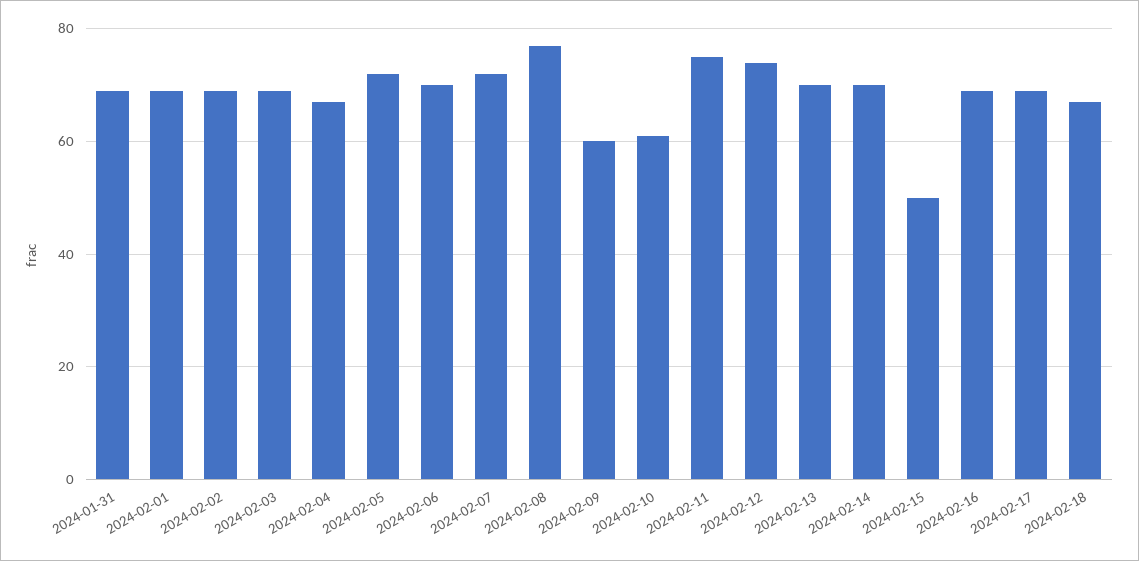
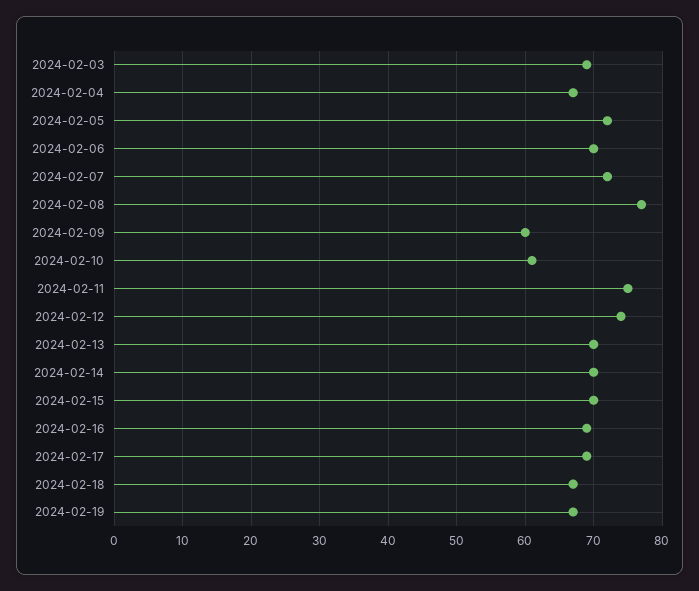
2024-01-31: 70 -> none
2024-02-01: 70 -> none
2024-02-02: 70 -> none
2024-02-15: 50 -> 70
2024-02-19: none -> 67

